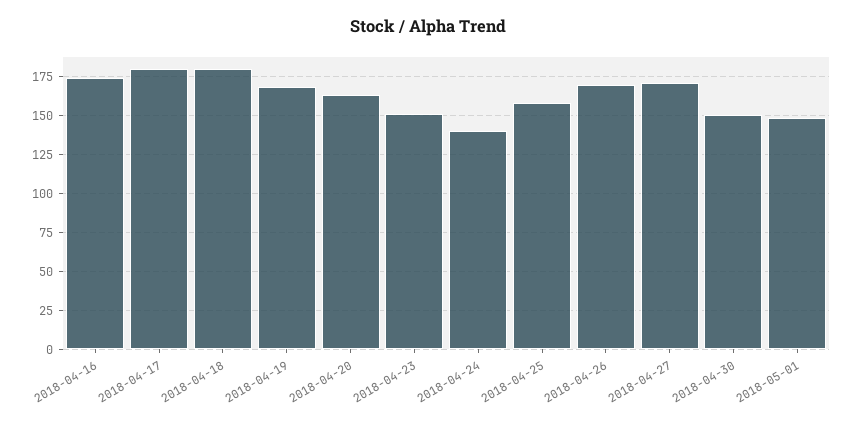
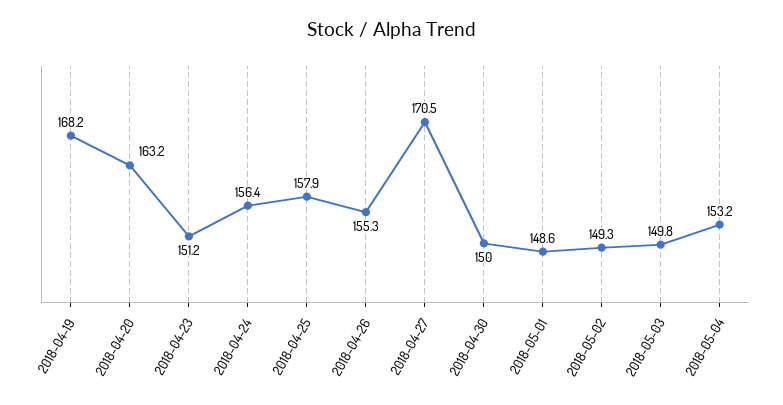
2018-04-16: 175 -> none
2018-04-17: 180 -> none
2018-04-18: 180 -> none
2018-04-24: 140 -> 156.4
2018-04-26: 170 -> 155.3
2018-05-02: none -> 149.3
2018-05-03: none -> 149.8
2018-05-04: none -> 153.2

